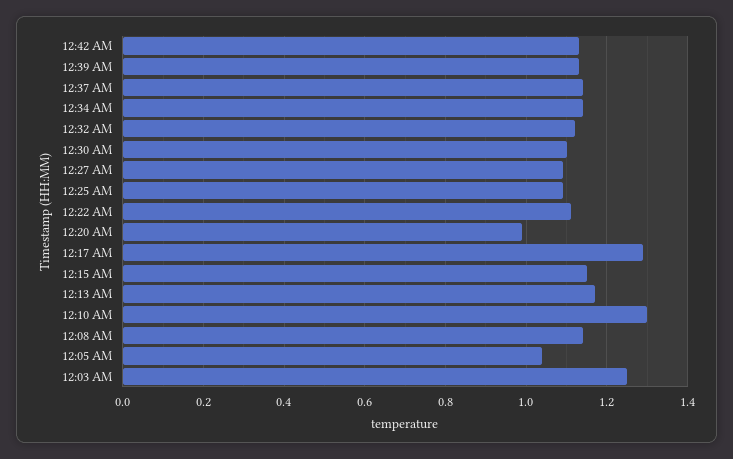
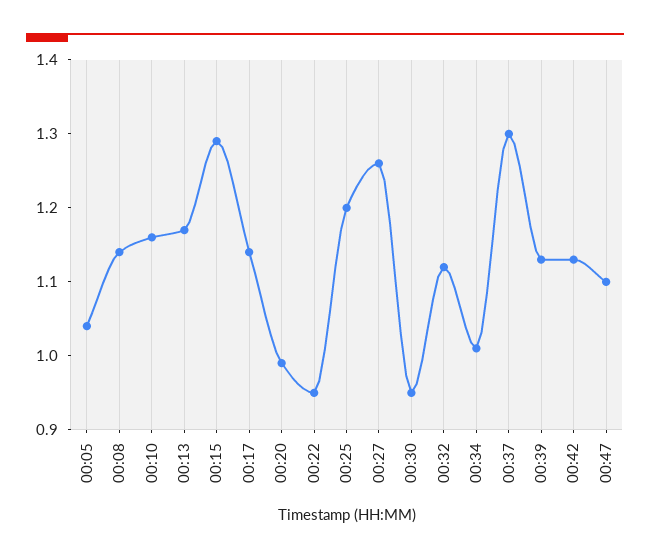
12:37 AM: 1.15 -> 1.3
12:34 AM: 1.15 -> 1
12:30 AM: 1.1 -> 0.95
12:27 AM: 1.1 -> 1.25
12:25 AM: 1.1 -> 1.2
12:22 AM: 1.1 -> 0.95
12:17 AM: 1.3 -> 1.15
12:15 AM: 1.15 -> 1.3
12:10 AM: 1.3 -> 1.15
12:03 AM: 1.25 -> none
00:47: none -> 1.1

